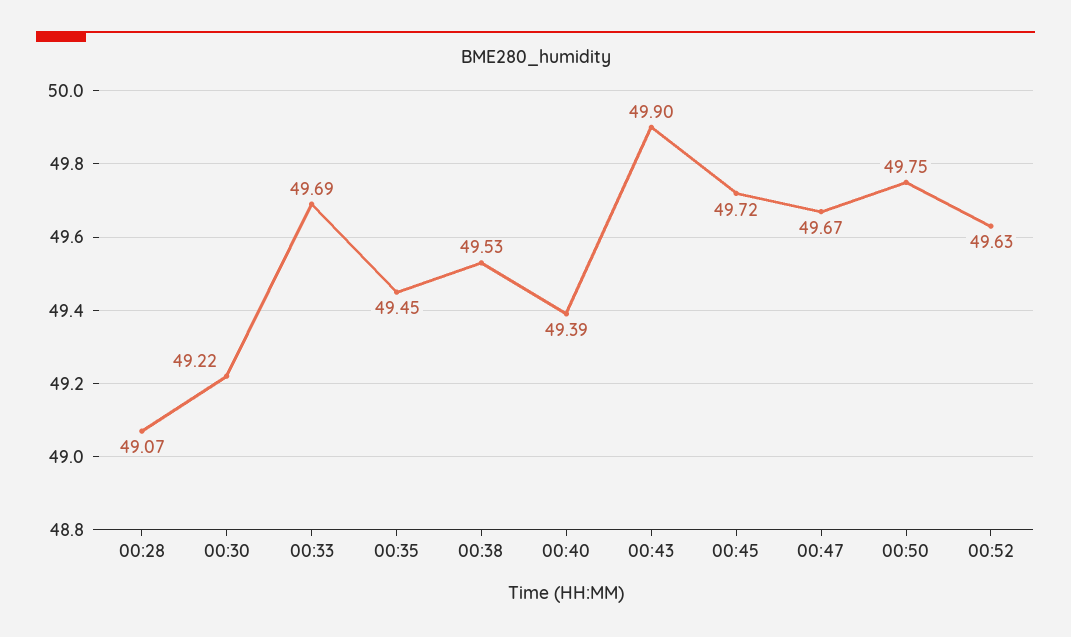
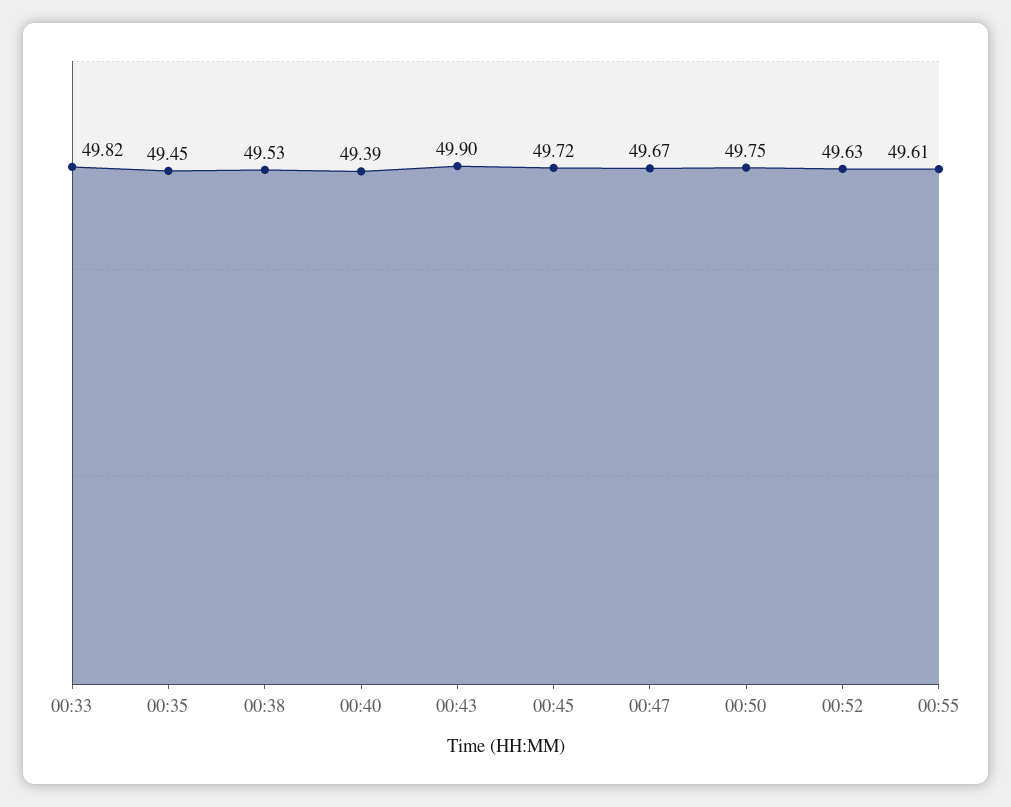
00:28: 49.07 -> none
00:30: 49.22 -> none
00:33: 49.69 -> 49.82
00:55: none -> 49.61

